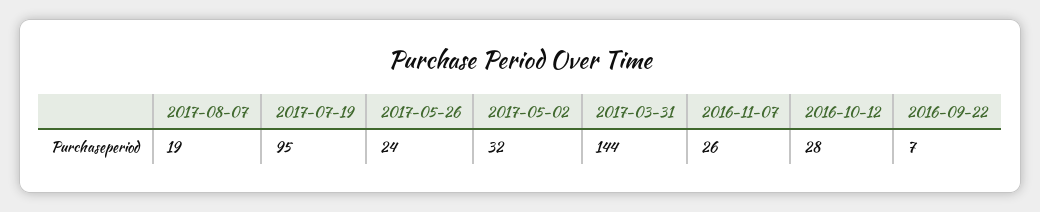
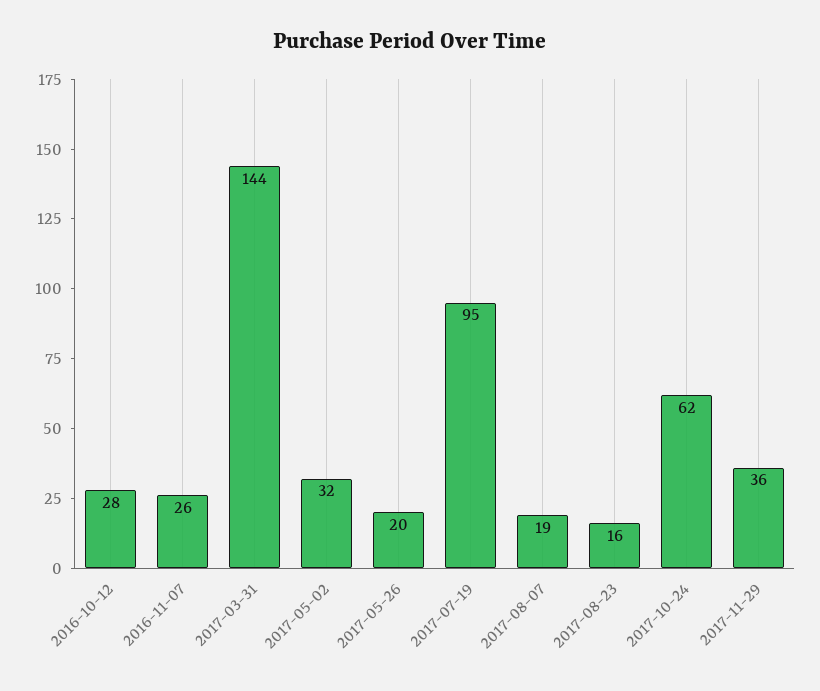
2017-05-26: 24 -> 20
2016-09-22: 7 -> none
2017-08-23: none -> 16
2017-10-24: none -> 62
2017-11-29: none -> 36

